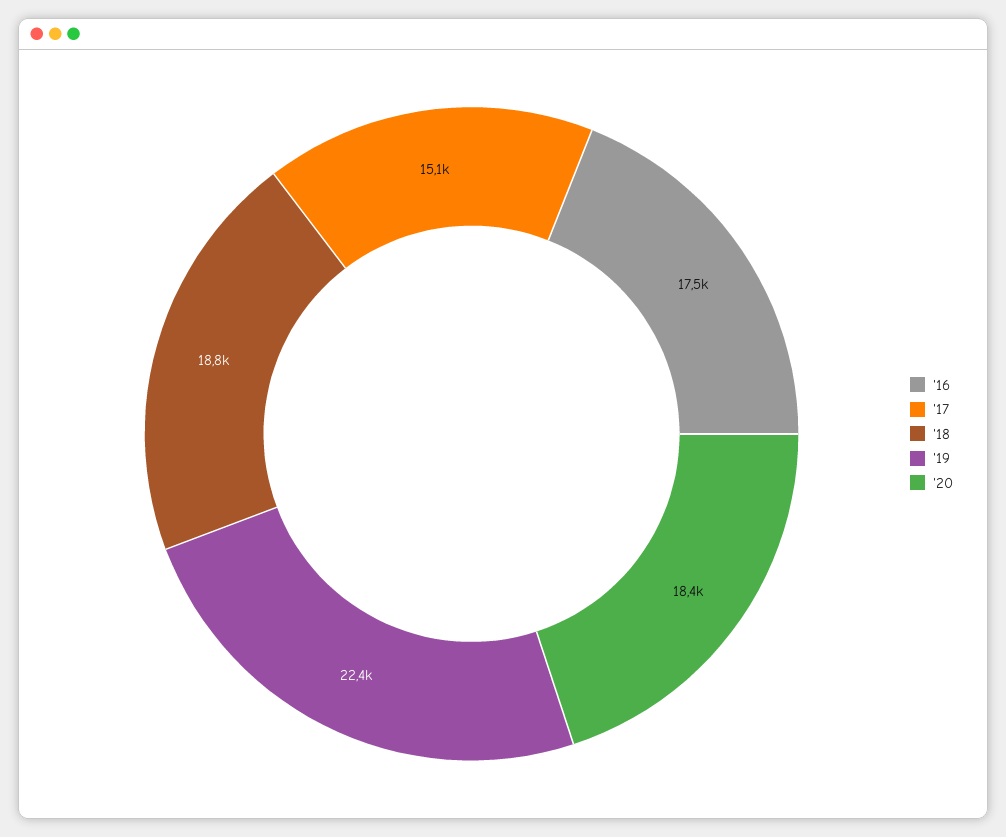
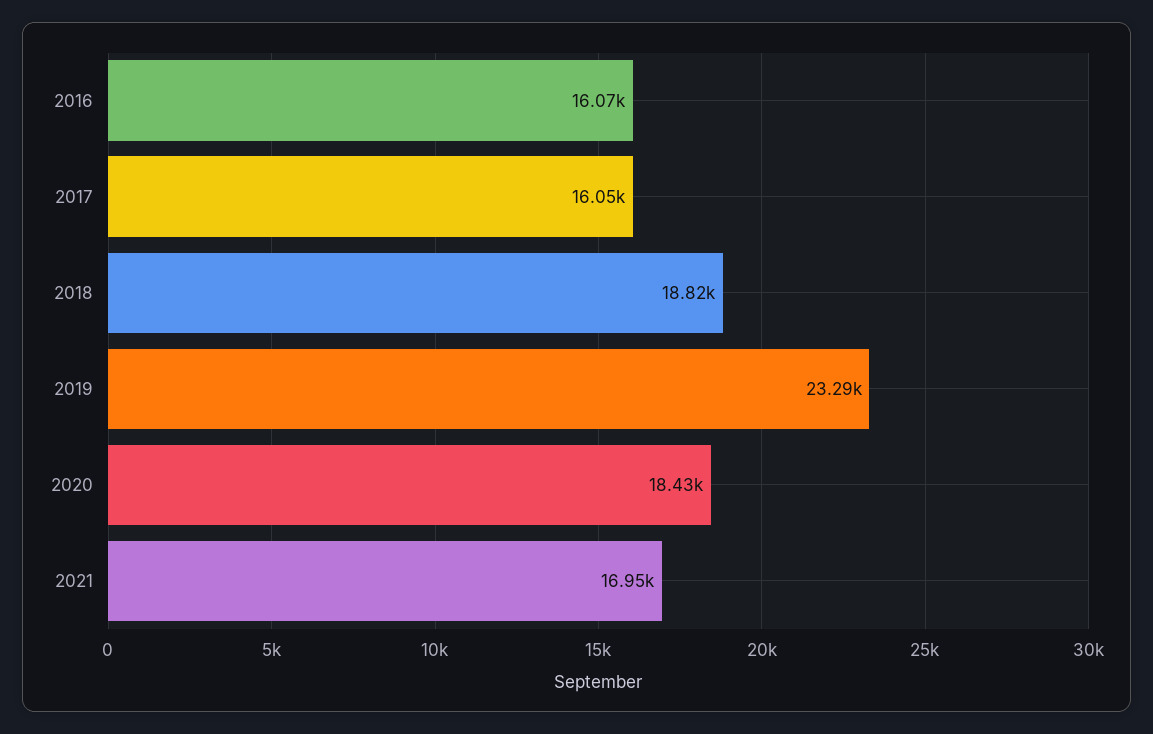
'16: 17500 -> 16070
'17: 15100 -> 16050
'19: 22400 -> 23290
2021: none -> 16950

